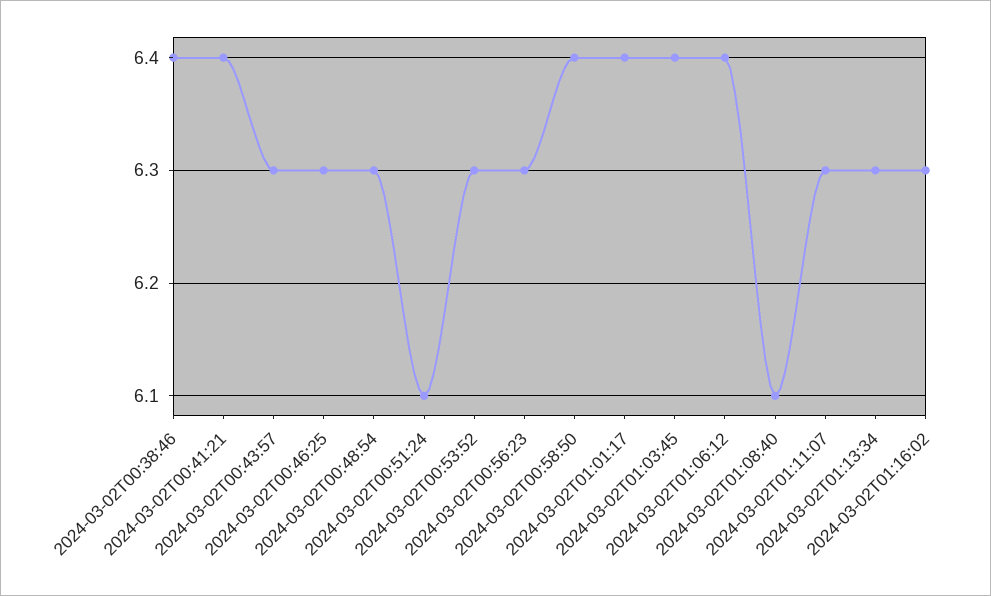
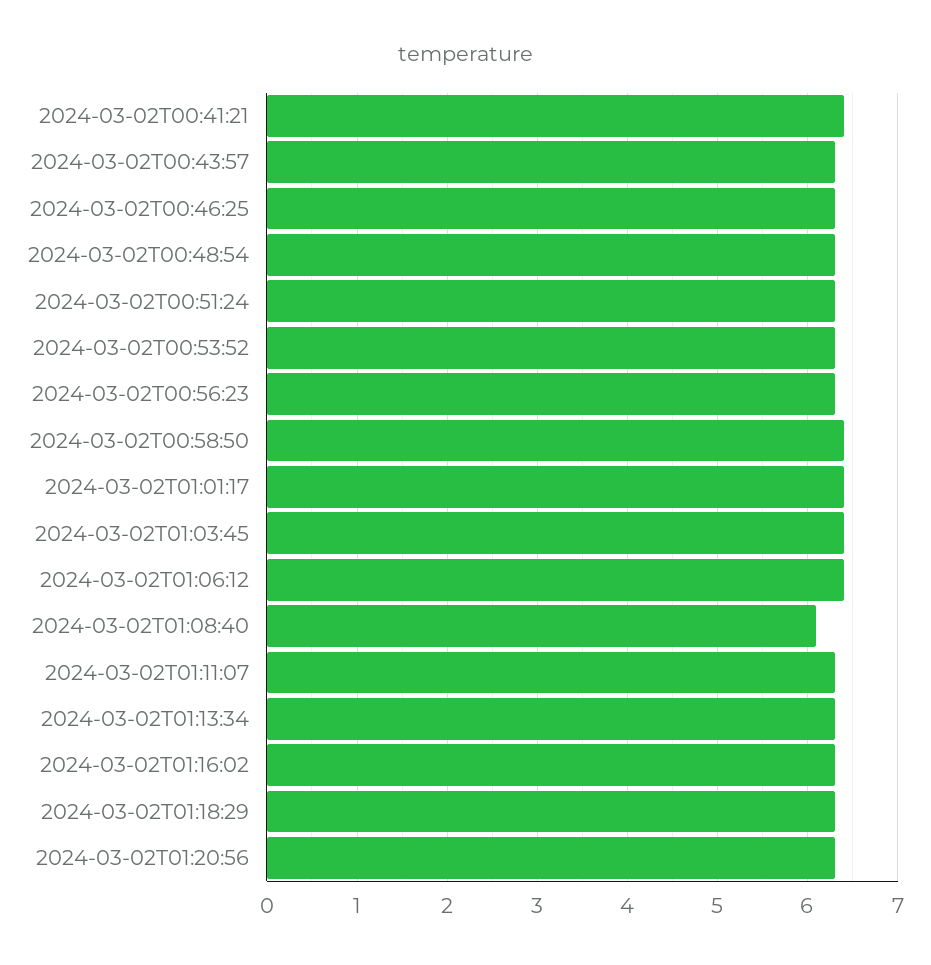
2024-03-02T00:38:46: 6.4 -> none
2024-03-02T00:51:24: 6.1 -> 6.3
2024-03-02T01:18:29: none -> 6.3
2024-03-02T01:20:56: none -> 6.3

